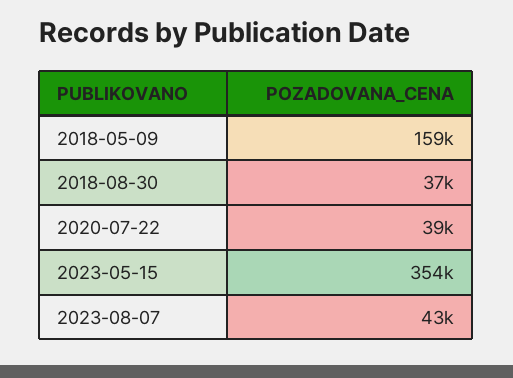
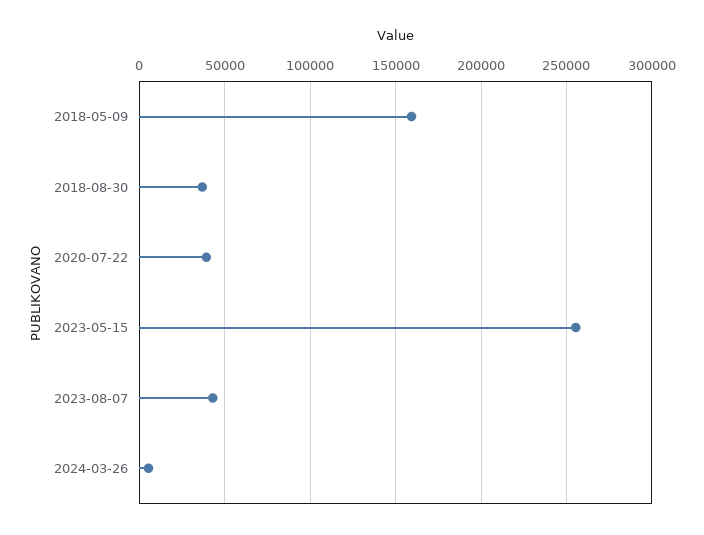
2023-05-15: 354000 -> 255000
2024-03-26: none -> 5000

